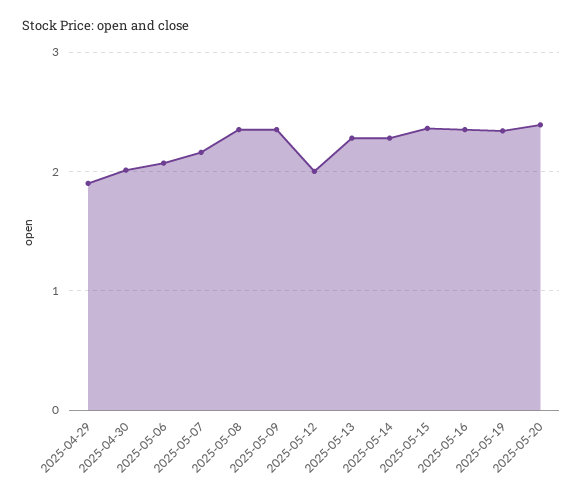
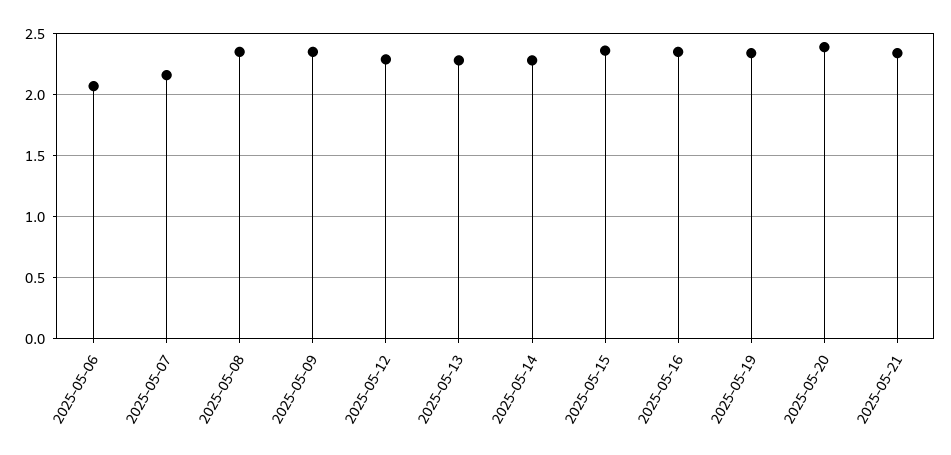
2025-04-29: 1.9 -> none
2025-04-30: 2 -> none
2025-05-12: 2 -> 2.3
2025-05-21: none -> 2.35

